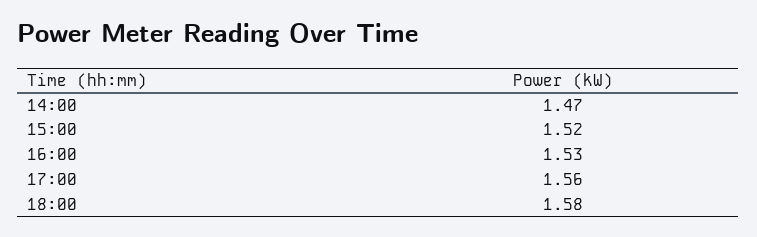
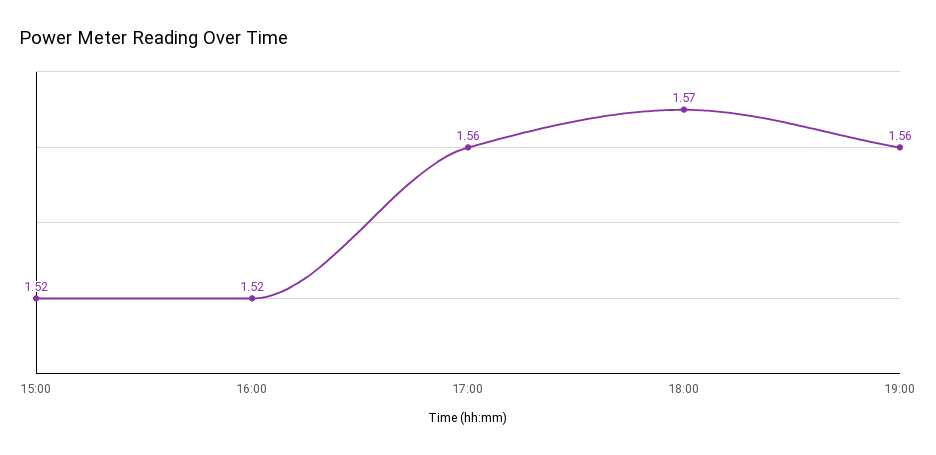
14:00: 1.47 -> none
16:00: 1.53 -> 1.52
18:00: 1.58 -> 1.57
19:00: none -> 1.56

